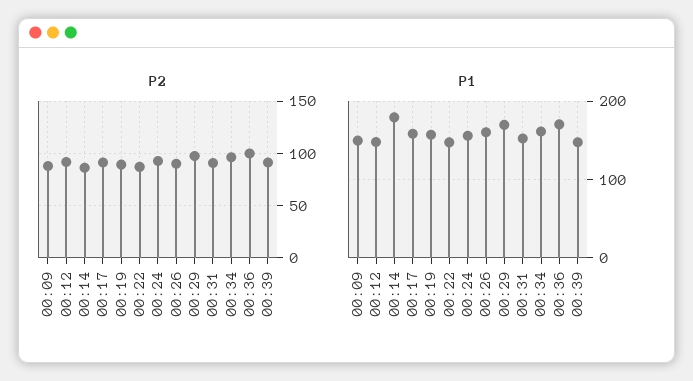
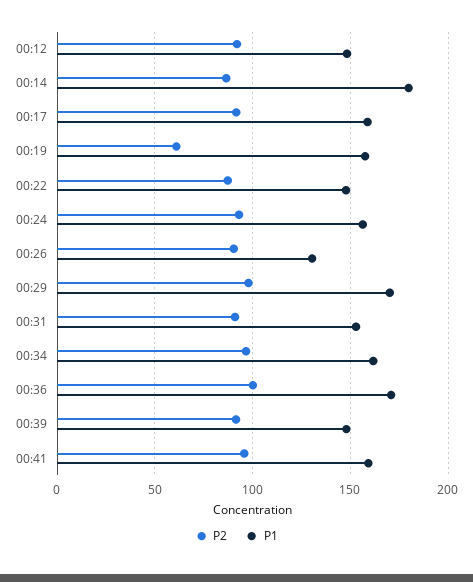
P2, 00:09: 90 -> none
P2, 00:19: 90 -> 60
P1, 00:09: 150 -> none
P1, 00:26: 160 -> 130
P2, 00:41: none -> 95
P1, 00:41: none -> 160

